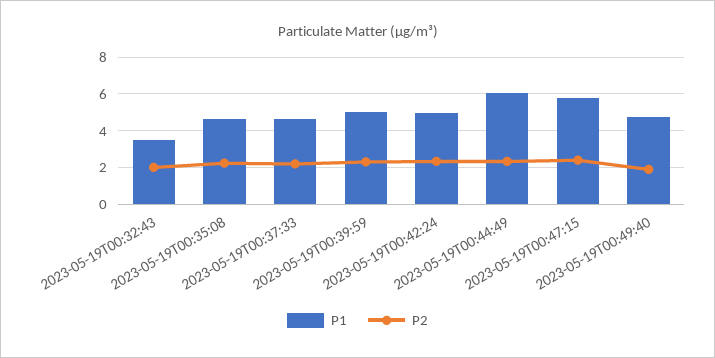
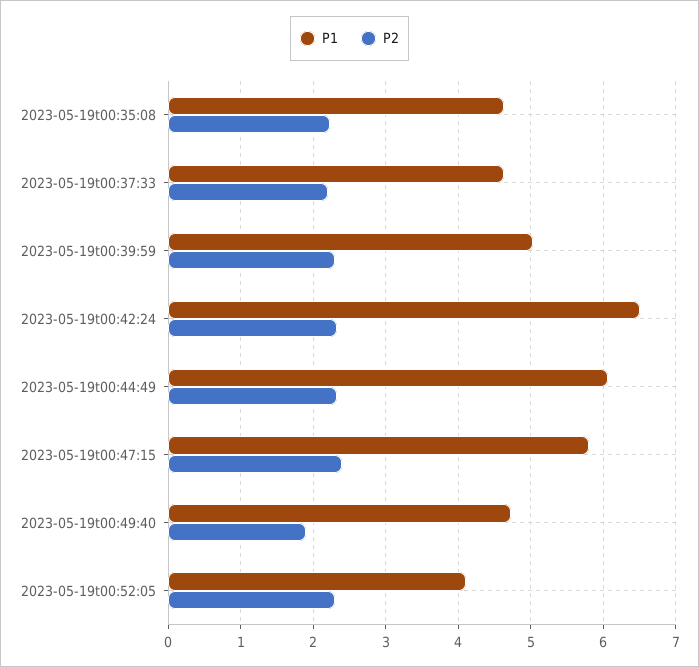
P1, 2023-05-19T00:32:43: 3.5 -> none
P2, 2023-05-19T00:32:43: 2 -> none
P1, 2023-05-19T00:42:24: 5 -> 6.5
P1, 2023-05-19t00:52:05: none -> 4.1
P2, 2023-05-19t00:52:05: none -> 2.3

